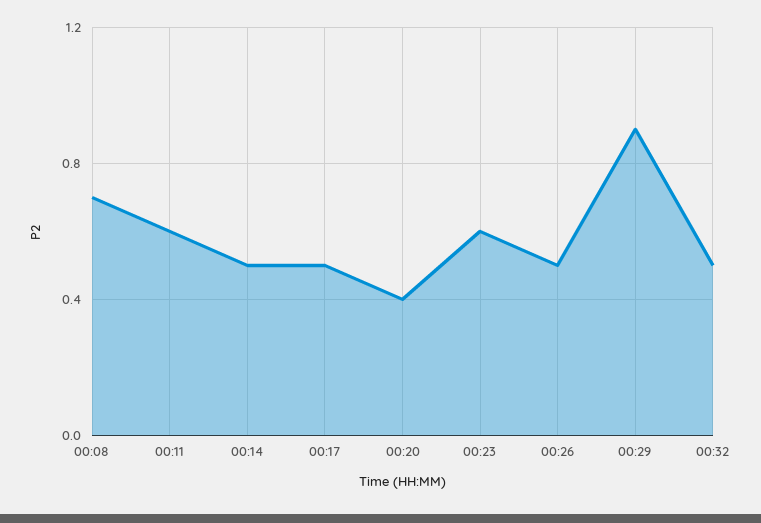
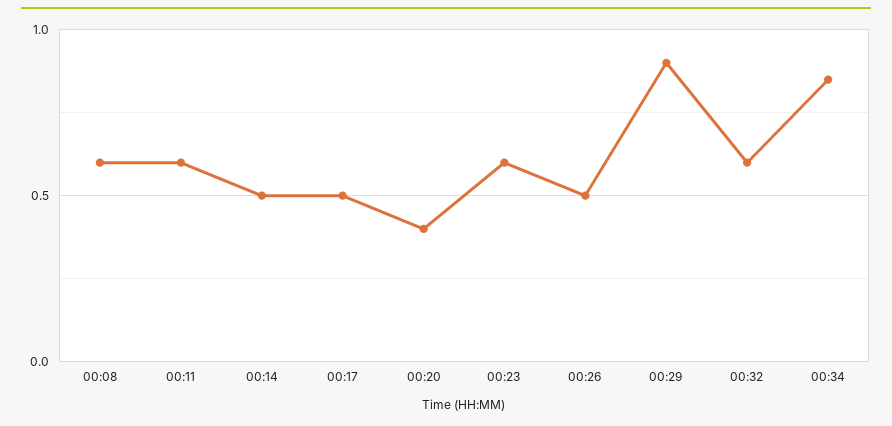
00:08: 0.7 -> 0.6
00:32: 0.5 -> 0.6
00:34: none -> 0.85

